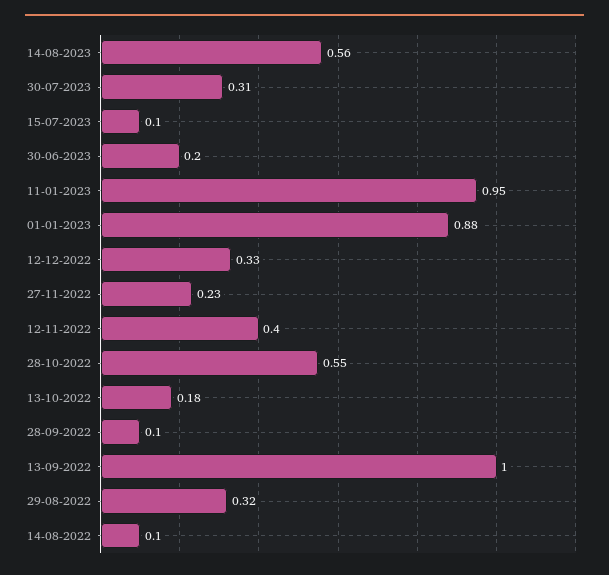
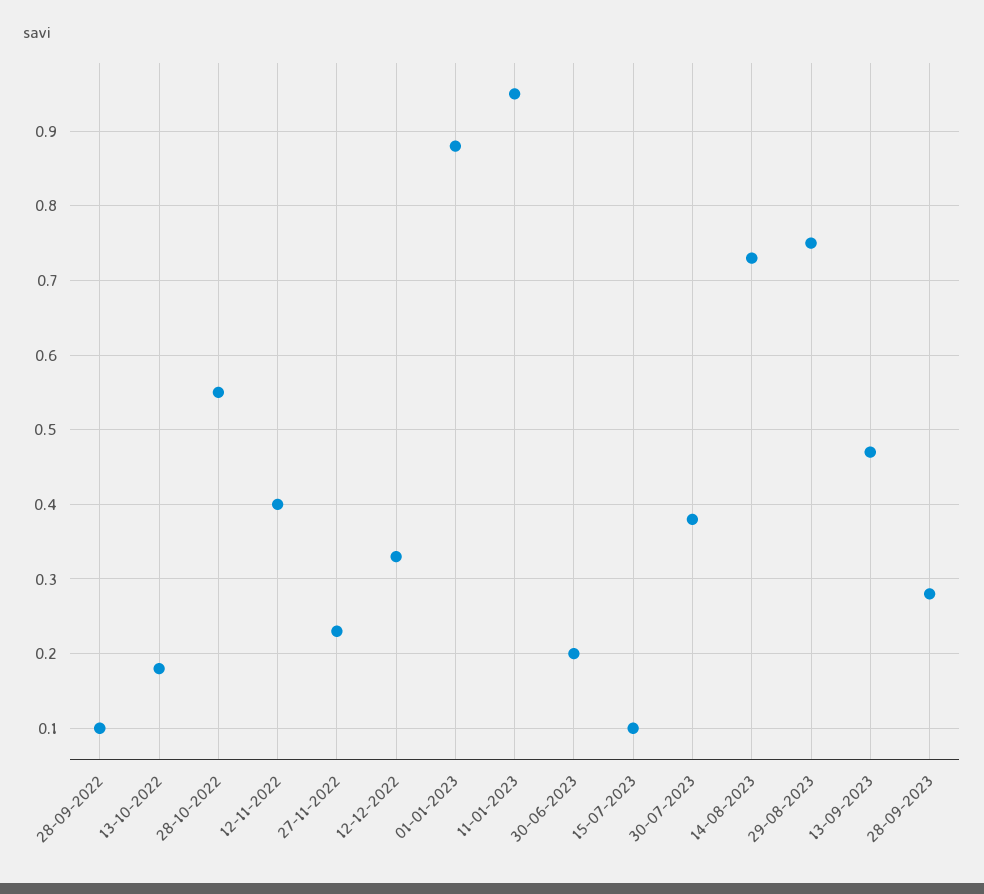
14-08-2023: 0.56 -> 0.73
30-07-2023: 0.31 -> 0.38
13-09-2022: 1 -> none
29-08-2022: 0.32 -> none
14-08-2022: 0.1 -> none
29-08-2023: none -> 0.75
13-09-2023: none -> 0.47
28-09-2023: none -> 0.28

